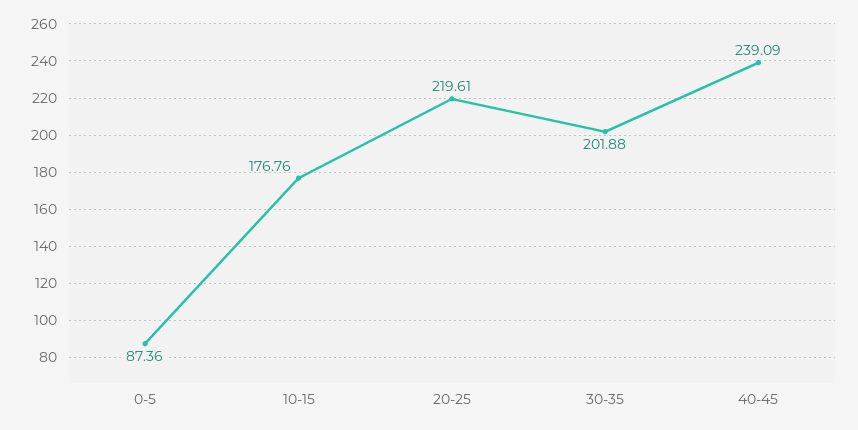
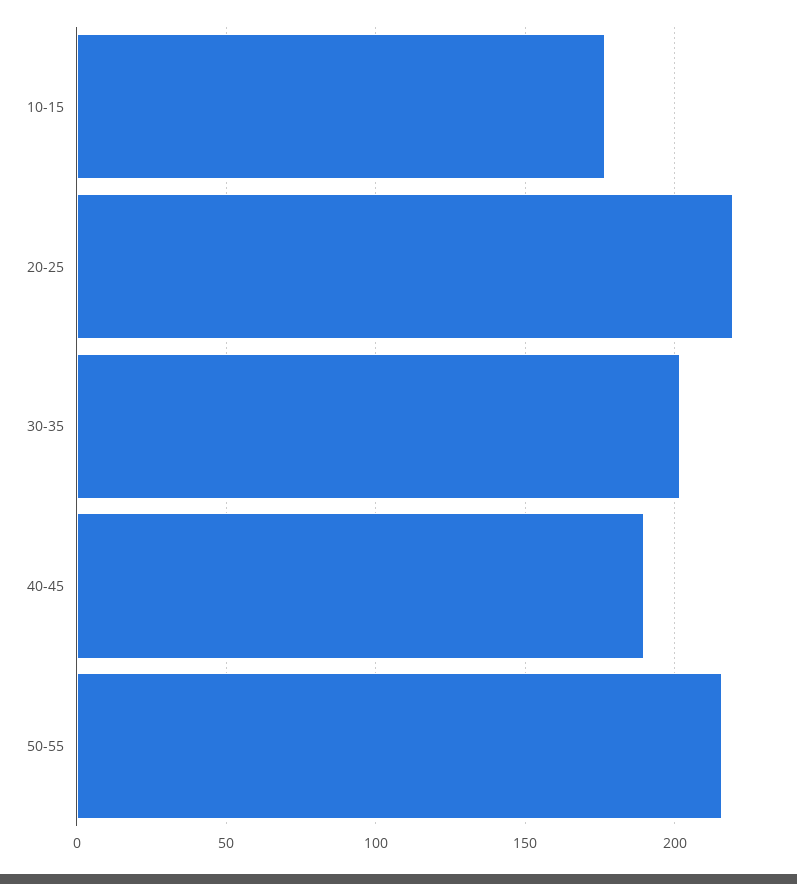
0-5: 87.36 -> none
40-45: 239.09 -> 190
50-55: none -> 215

